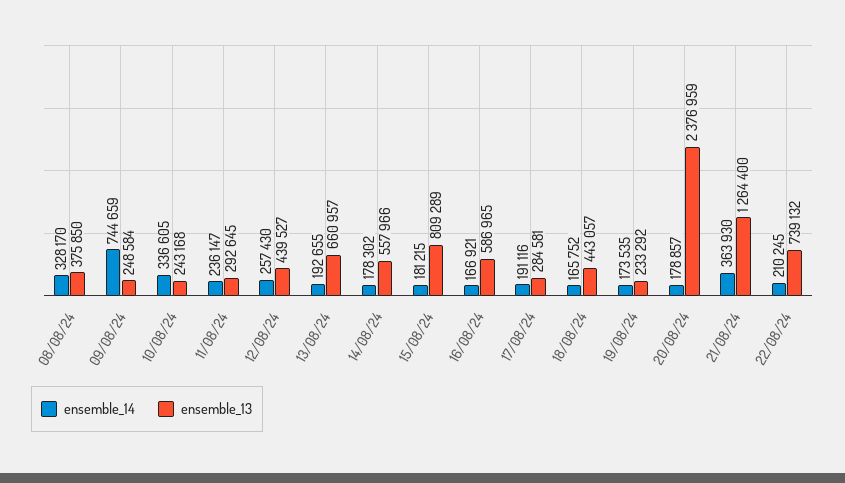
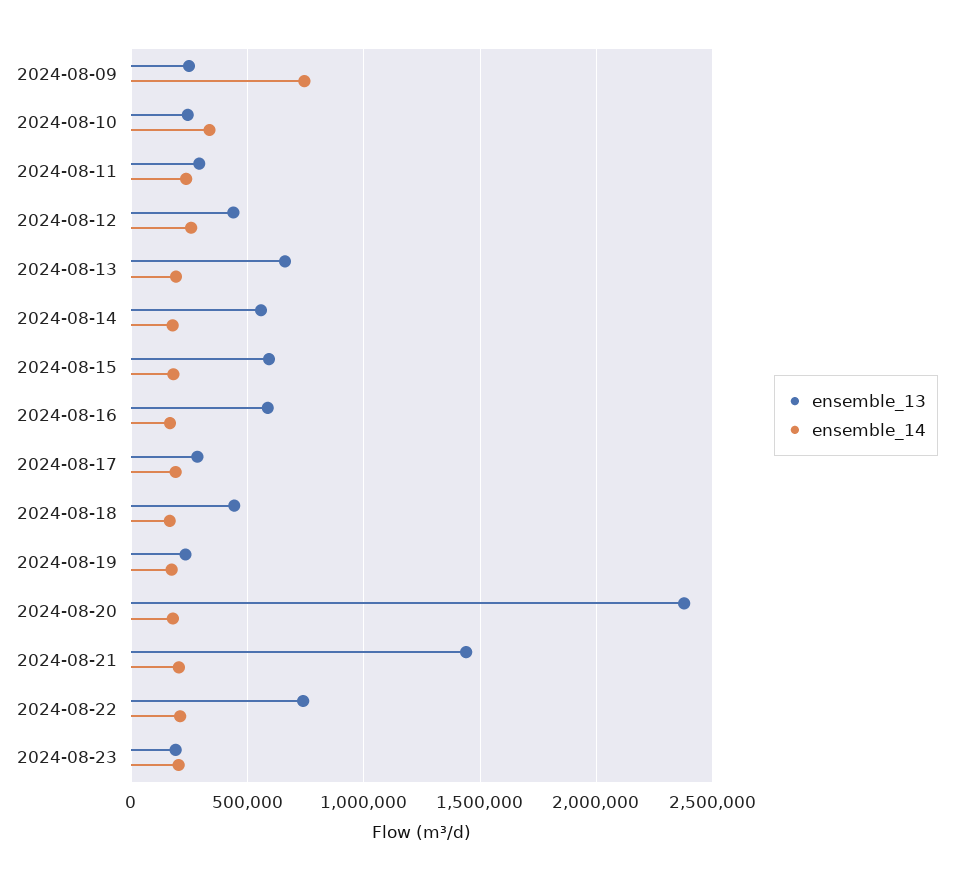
ensemble_14, 08/08/24: 328170 -> none
ensemble_13, 08/08/24: 375850 -> none
ensemble_13, 15/08/24: 809289 -> 600000
ensemble_14, 21/08/24: 363930 -> 200000
ensemble_13, 21/08/24: 1264400 -> 1450000
ensemble_13, 2024-08-23: none -> 200000
ensemble_14, 2024-08-23: none -> 200000

